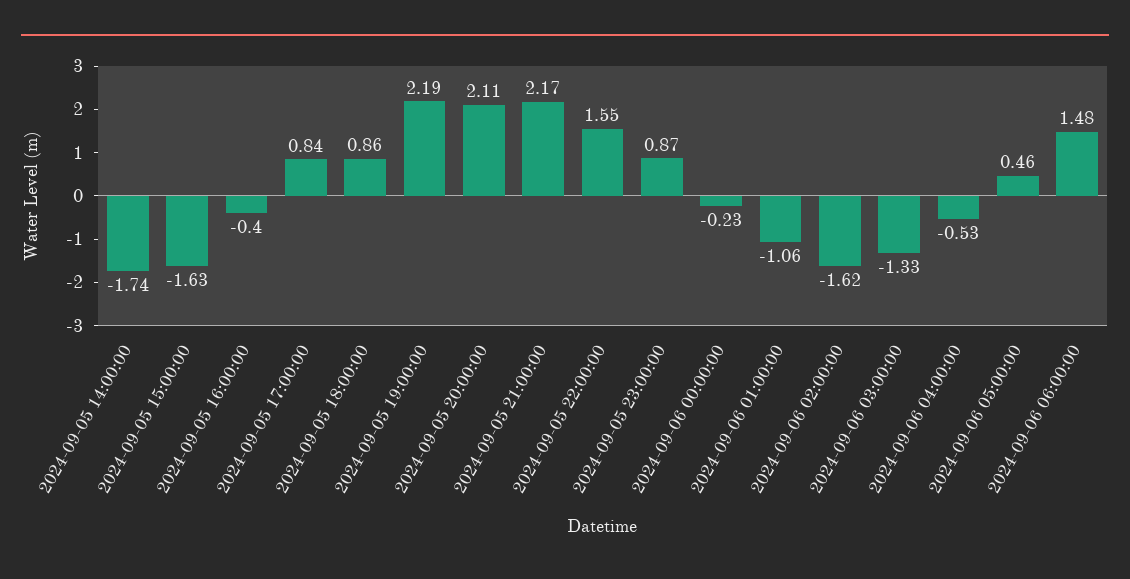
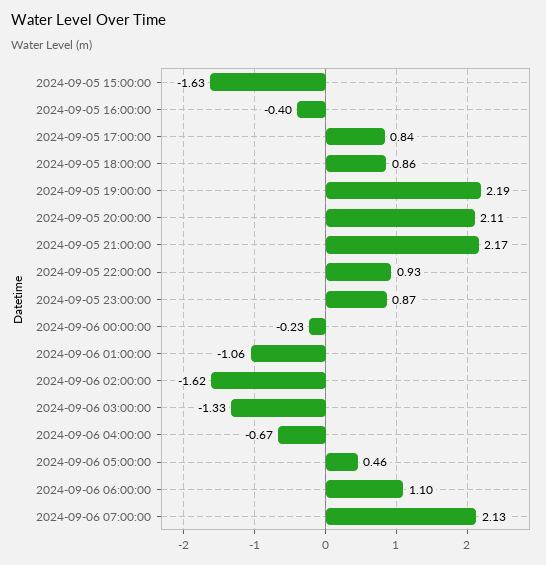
2024-09-05 14:00:00: -1.74 -> none
2024-09-05 22:00:00: 1.55 -> 0.93
2024-09-06 04:00:00: -0.53 -> -0.67
2024-09-06 06:00:00: 1.48 -> 1.1
2024-09-06 07:00:00: none -> 2.13

